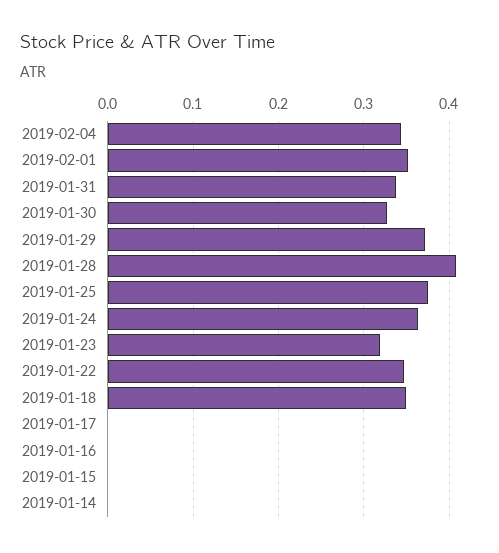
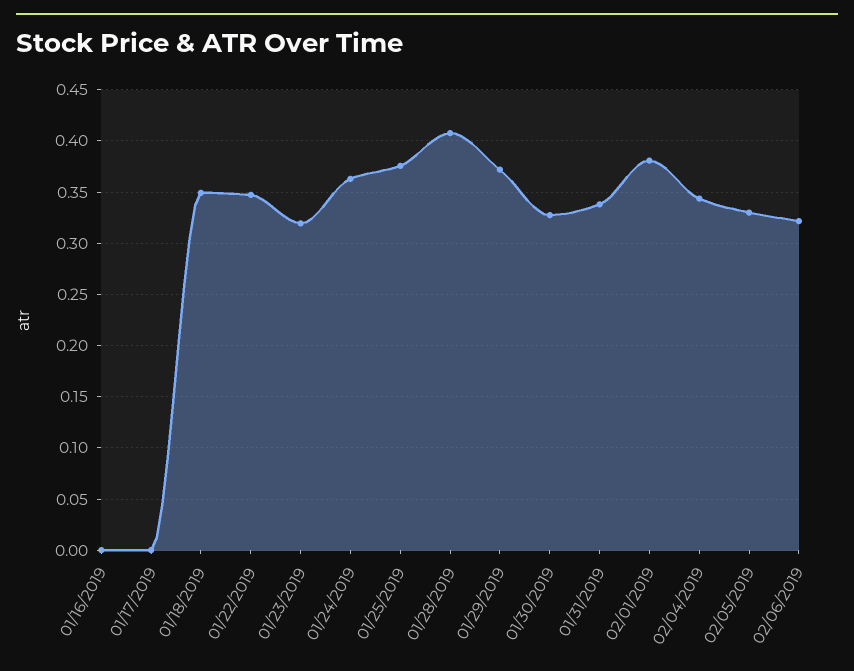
2019-02-01: 0.35 -> 0.38
2019-01-15: 0 -> none
2019-01-14: 0 -> none
02/05/2019: none -> 0.33
02/06/2019: none -> 0.32

